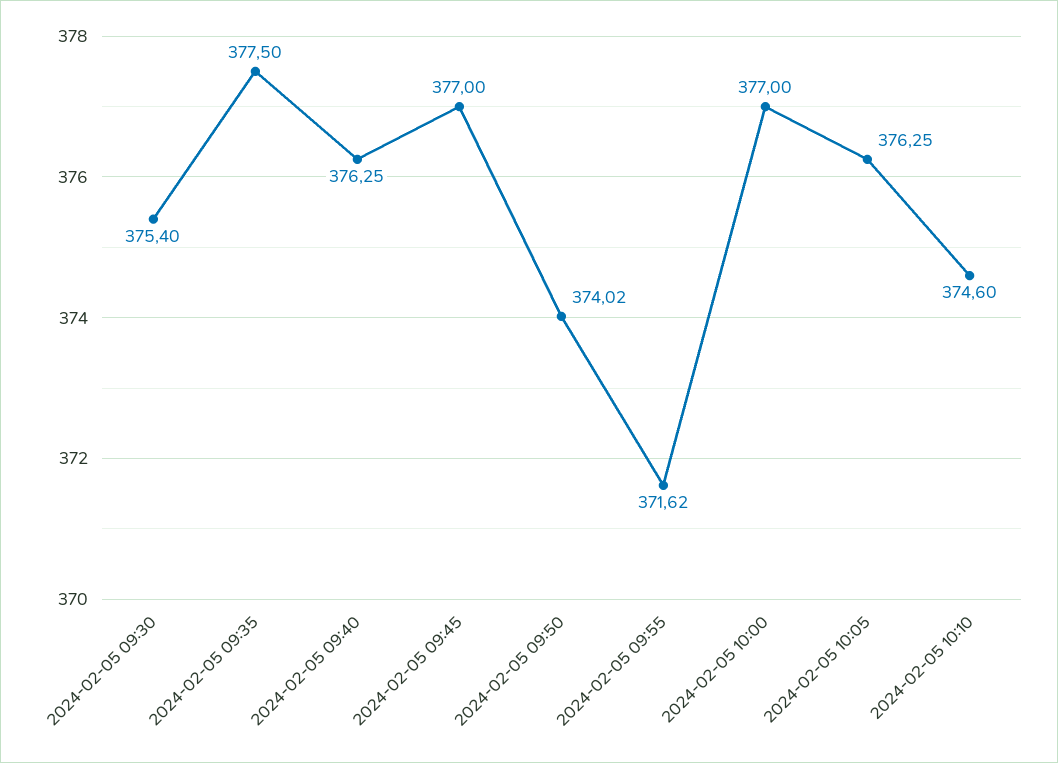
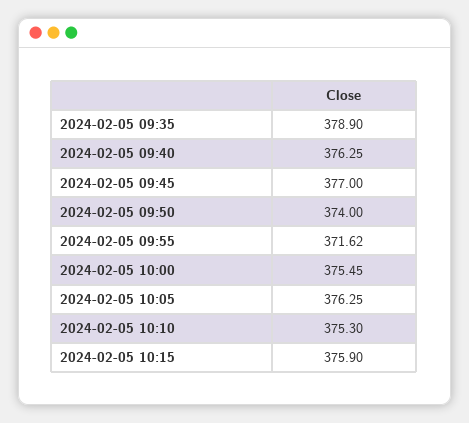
2024-02-05 09:30: 375.4 -> none
2024-02-05 09:35: 377.5 -> 378.9
2024-02-05 09:50: 374.02 -> 374
2024-02-05 10:00: 377 -> 375.45
2024-02-05 10:10: 374.6 -> 375.3
2024-02-05 10:15: none -> 375.9

